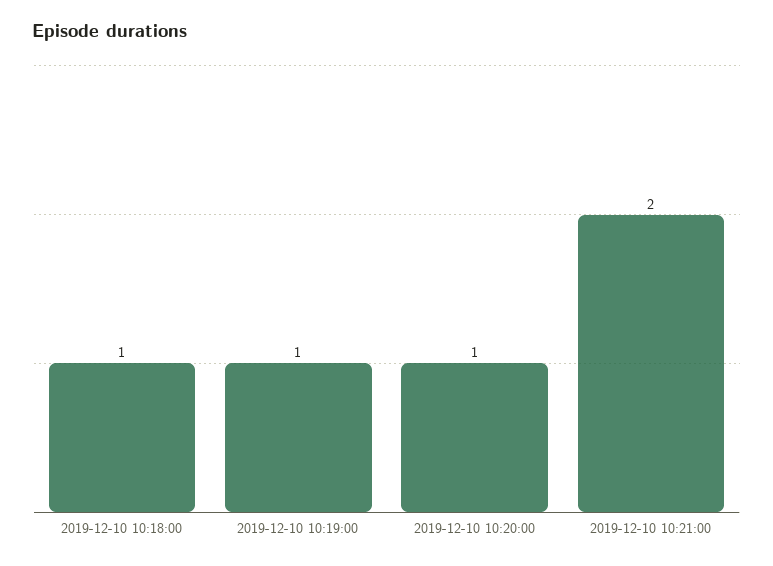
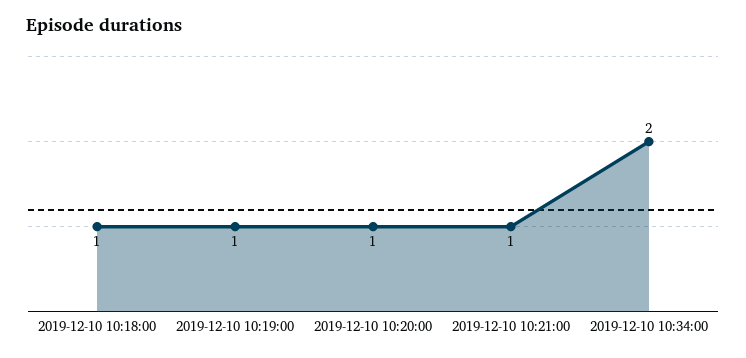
2019-12-10 10:21:00: 2 -> 1
2019-12-10 10:34:00: none -> 2

